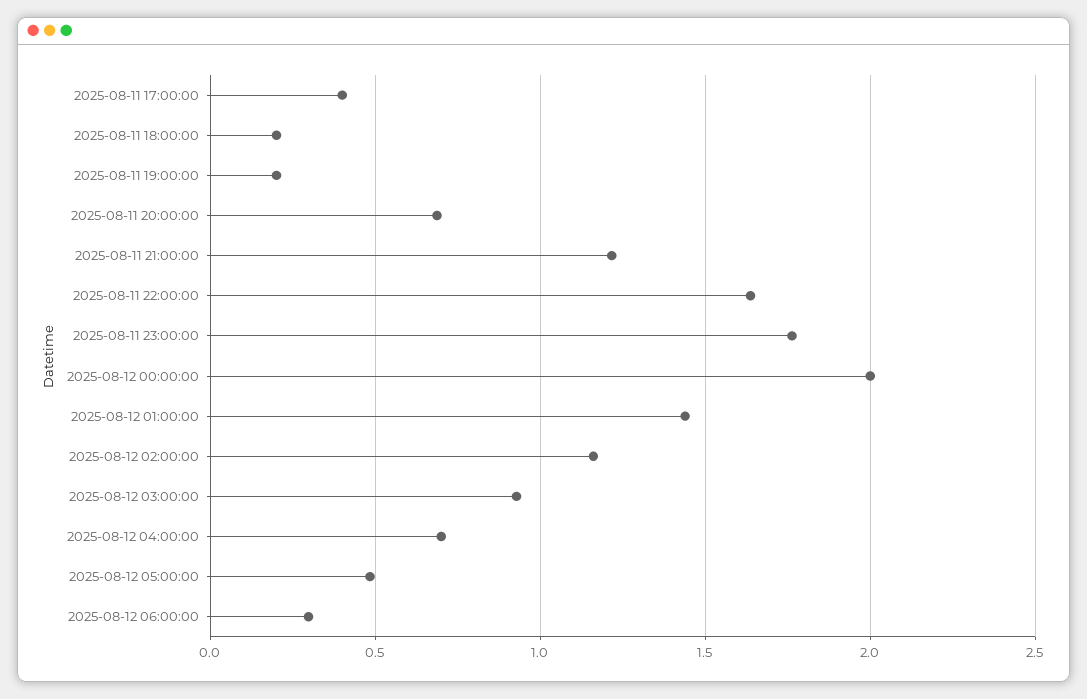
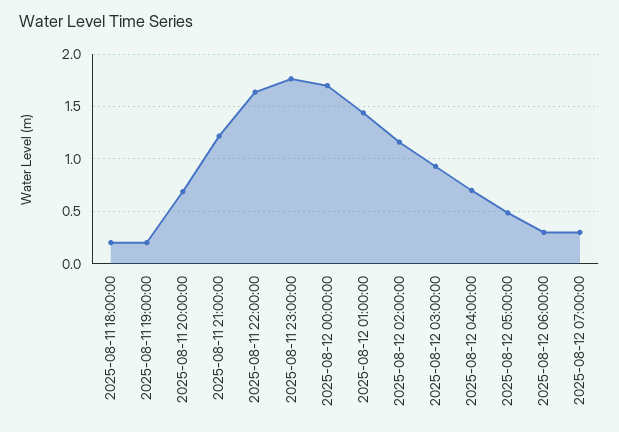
2025-08-11 17:00:00: 0.4 -> none
2025-08-12 00:00:00: 2 -> 1.7
2025-08-12 07:00:00: none -> 0.3

